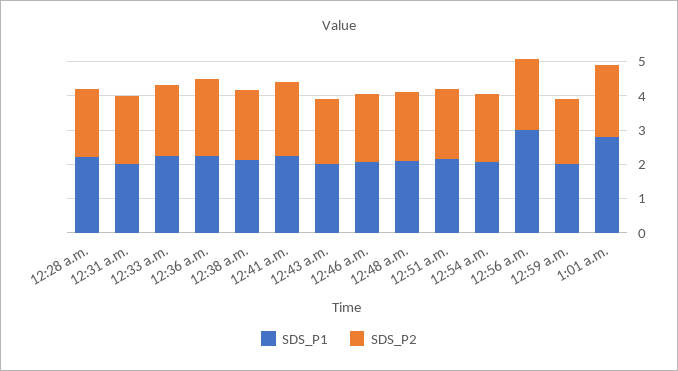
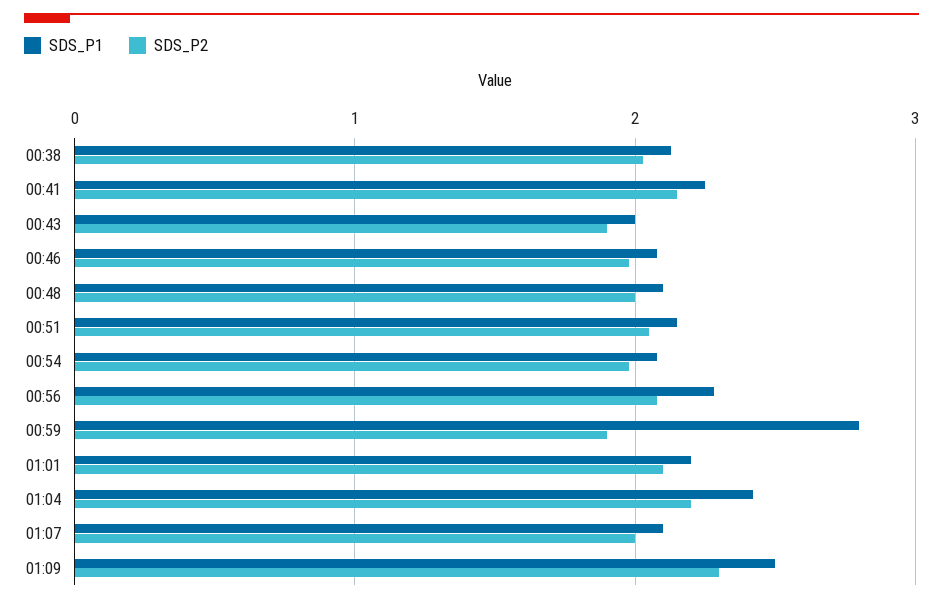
SDS_P1, 12:28 a.m.: 2.25 -> none
SDS_P2, 12:28 a.m.: 2 -> none
SDS_P1, 12:31 a.m.: 2 -> none
SDS_P2, 12:31 a.m.: 2 -> none
SDS_P1, 12:33 a.m.: 2.25 -> none
SDS_P2, 12:33 a.m.: 2 -> none
SDS_P1, 12:36 a.m.: 2.25 -> none
SDS_P2, 12:36 a.m.: 2.25 -> none
SDS_P1, 12:56 a.m.: 3 -> 2.3
SDS_P1, 12:59 a.m.: 2 -> 2.8
SDS_P1, 1:01 a.m.: 2.75 -> 2.2
SDS_P1, 01:04: none -> 2.4
SDS_P2, 01:04: none -> 2.2
SDS_P1, 01:07: none -> 2.1
SDS_P2, 01:07: none -> 2
SDS_P1, 01:09: none -> 2.5
SDS_P2, 01:09: none -> 2.3

